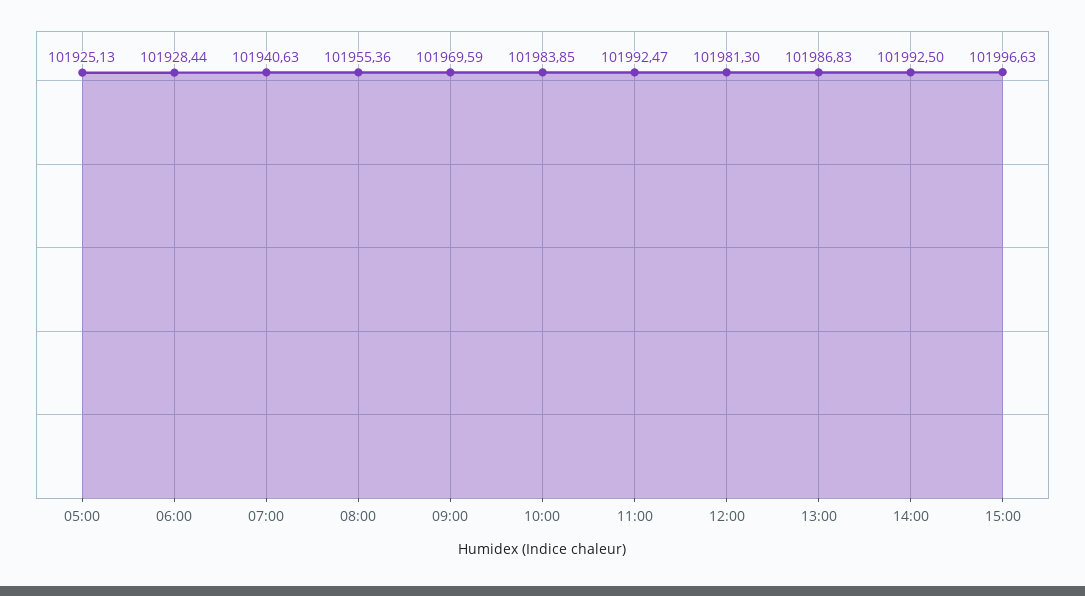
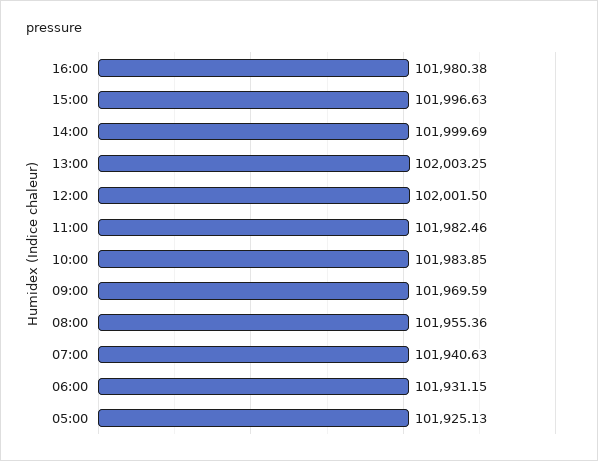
06:00: 101928.44 -> 101931.15
11:00: 101992.47 -> 101982.46
12:00: 101981.3 -> 102001.5
13:00: 101986.83 -> 102003.25
14:00: 101992.5 -> 101999.69
16:00: none -> 101980.38

